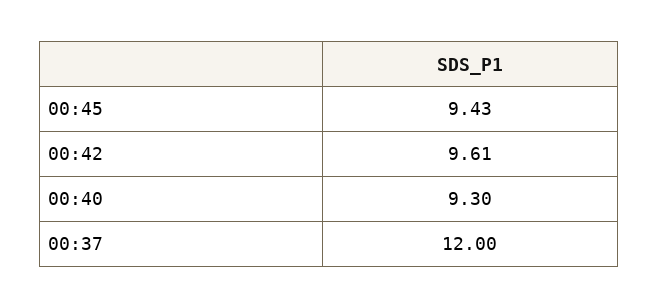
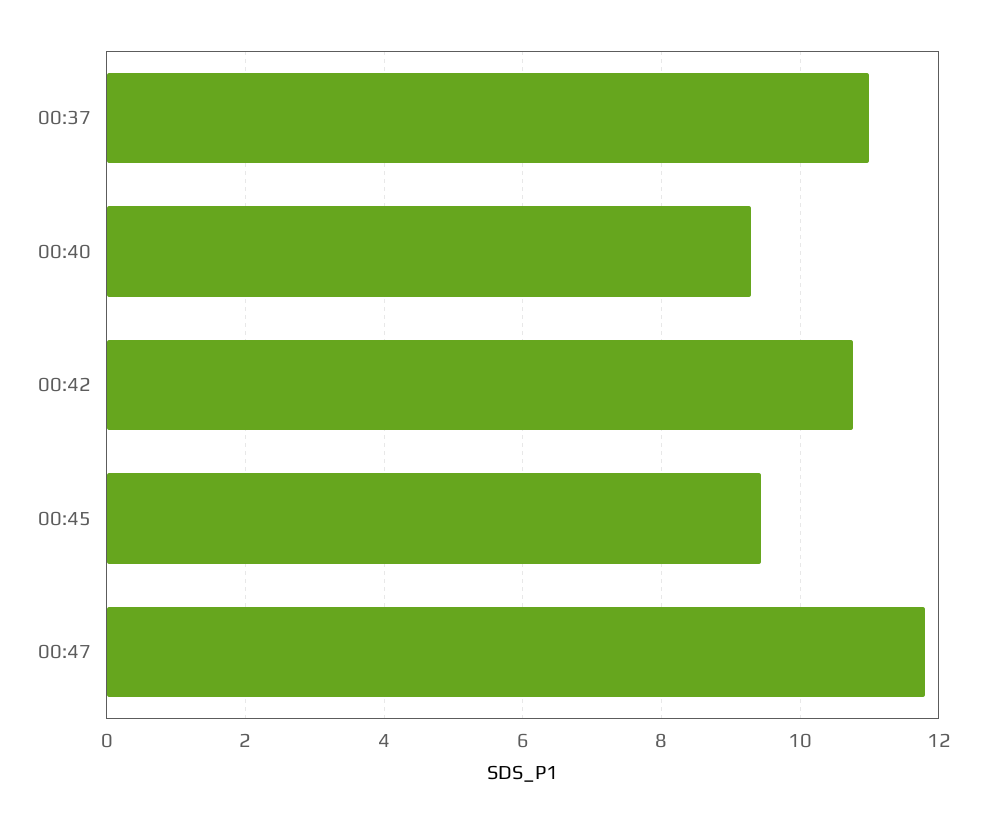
00:42: 9.61 -> 10.8
00:37: 12 -> 11
00:47: none -> 11.8

